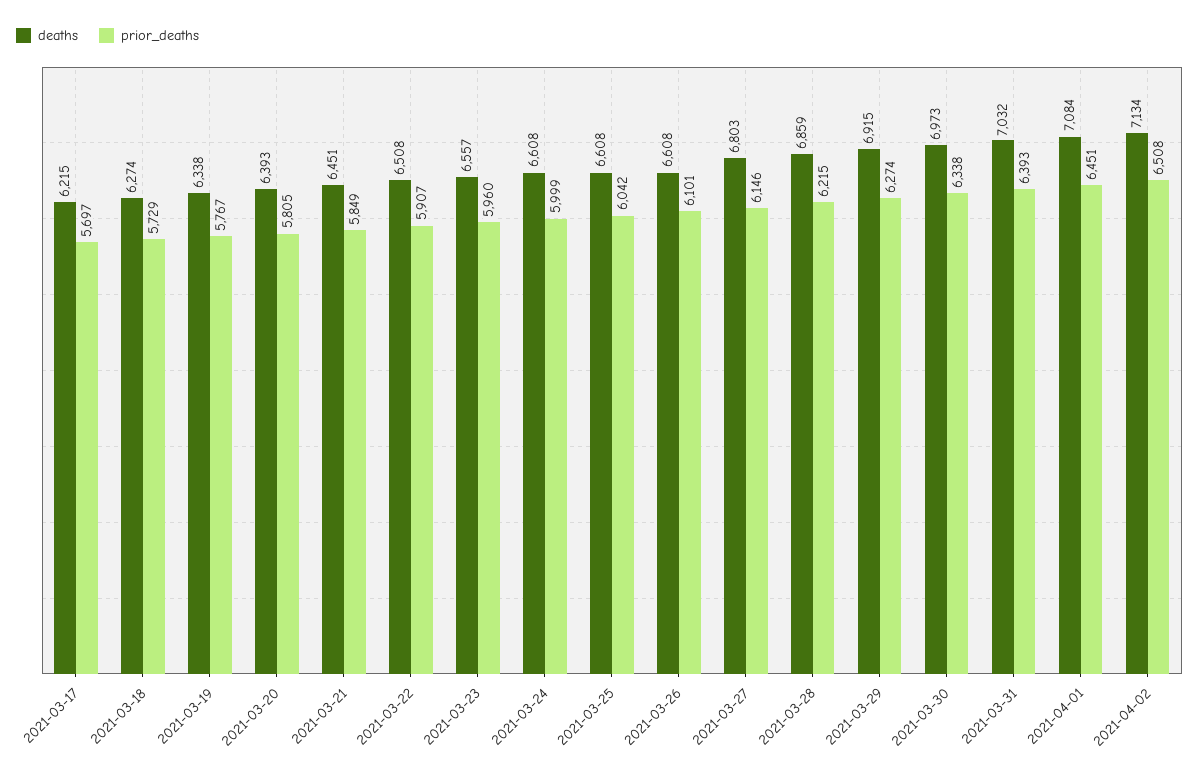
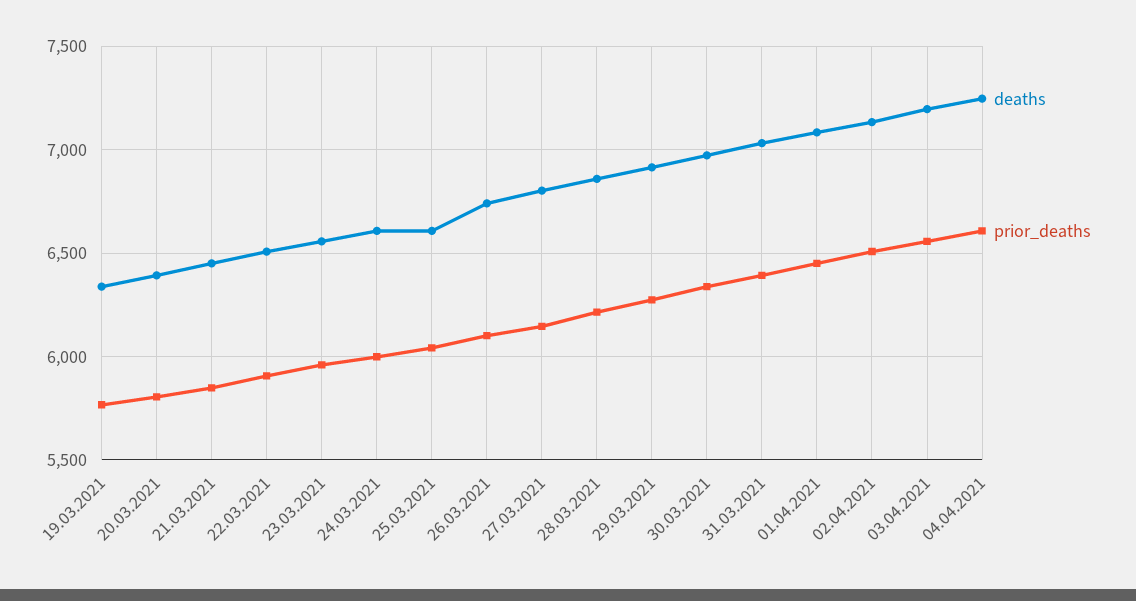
deaths, 2021-03-17: 6215 -> none
prior_deaths, 2021-03-17: 5697 -> none
deaths, 2021-03-18: 6274 -> none
prior_deaths, 2021-03-18: 5729 -> none
deaths, 2021-03-26: 6608 -> 6750
deaths, 03.04.2021: none -> 7200
prior_deaths, 03.04.2021: none -> 6550
deaths, 04.04.2021: none -> 7250
prior_deaths, 04.04.2021: none -> 6600

